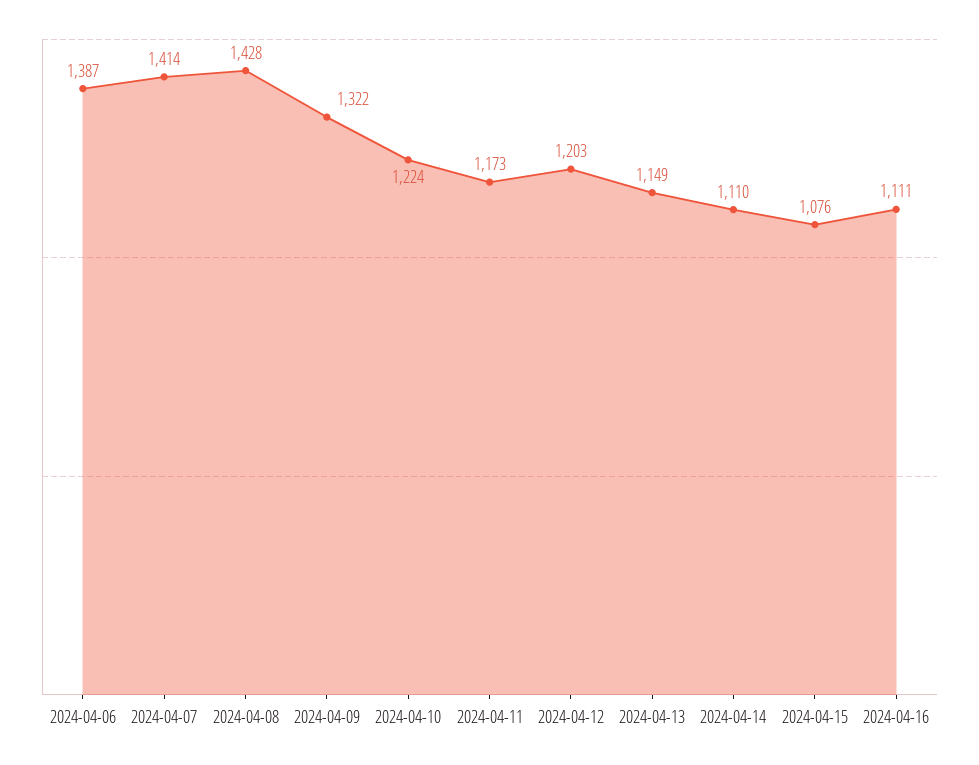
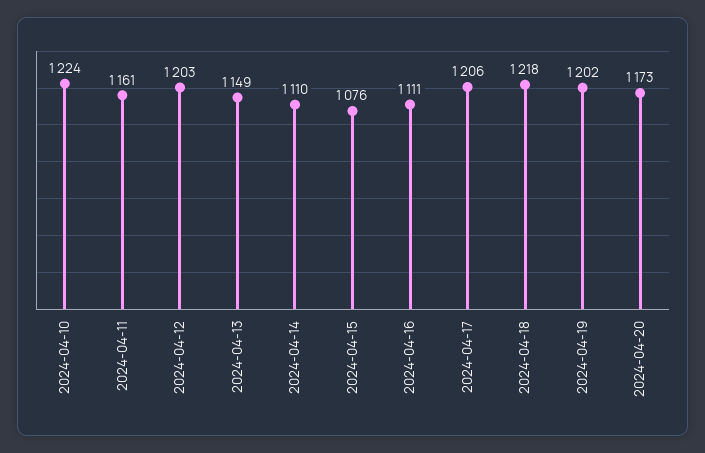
2024-04-06: 1387 -> none
2024-04-07: 1414 -> none
2024-04-08: 1428 -> none
2024-04-09: 1322 -> none
2024-04-11: 1173 -> 1161
2024-04-17: none -> 1206
2024-04-18: none -> 1218
2024-04-19: none -> 1202
2024-04-20: none -> 1173

